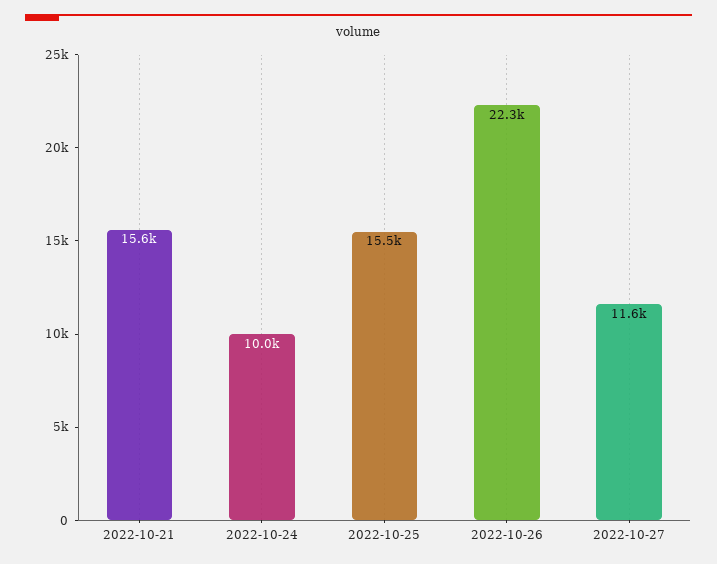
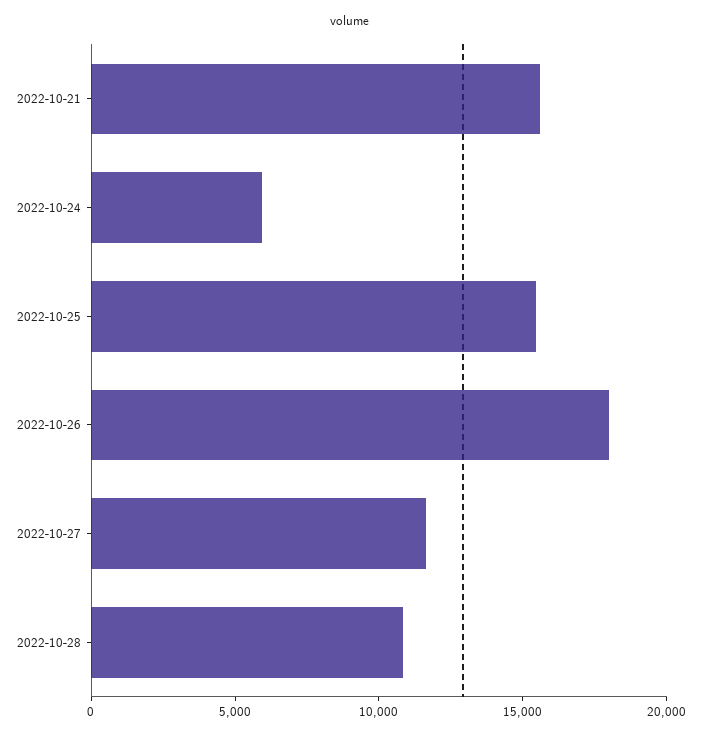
2022-10-24: 10000 -> 6000
2022-10-26: 22300 -> 18000
2022-10-28: none -> 11000

